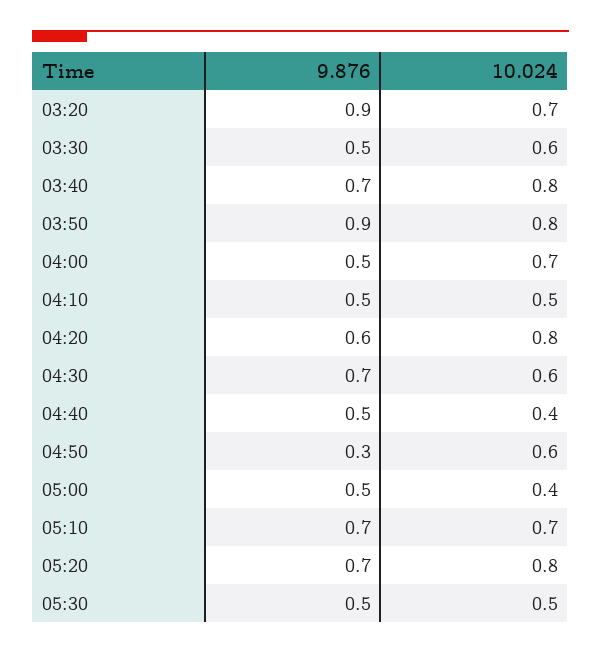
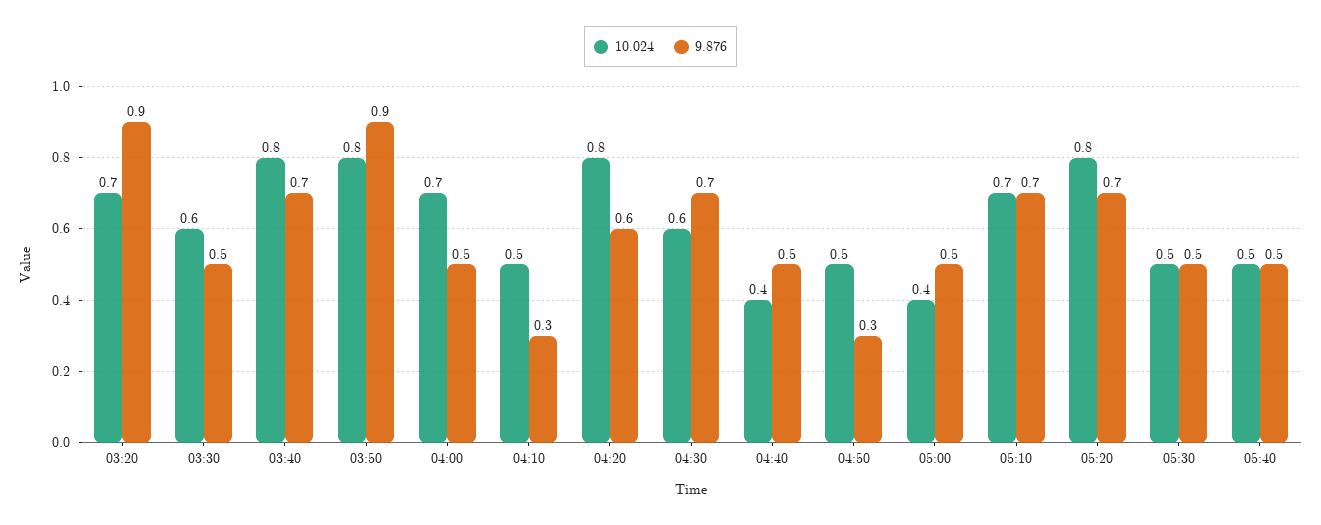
9.876, 04:10: 0.5 -> 0.3
10.024, 04:50: 0.6 -> 0.5
10.024, 05:40: none -> 0.5
9.876, 05:40: none -> 0.5

